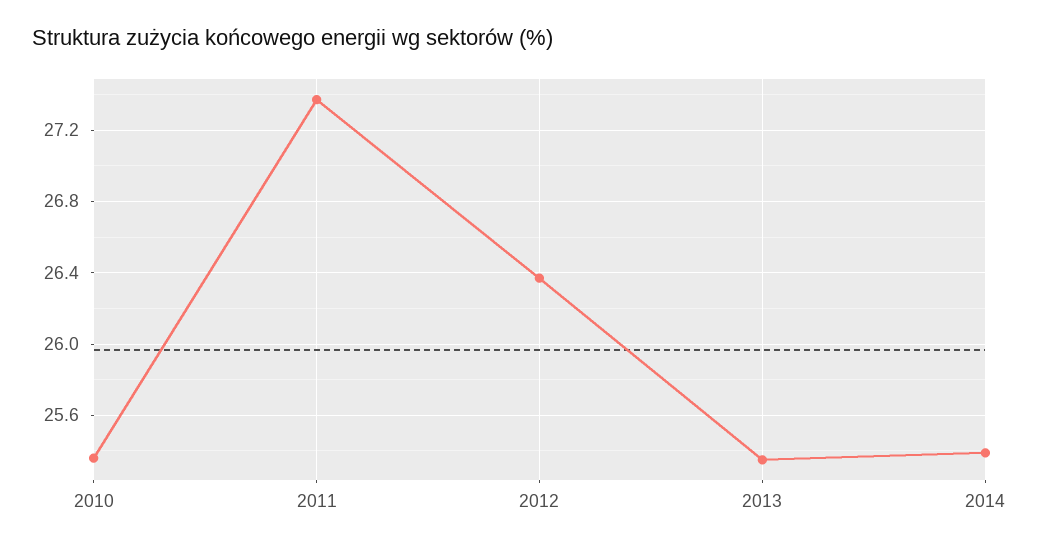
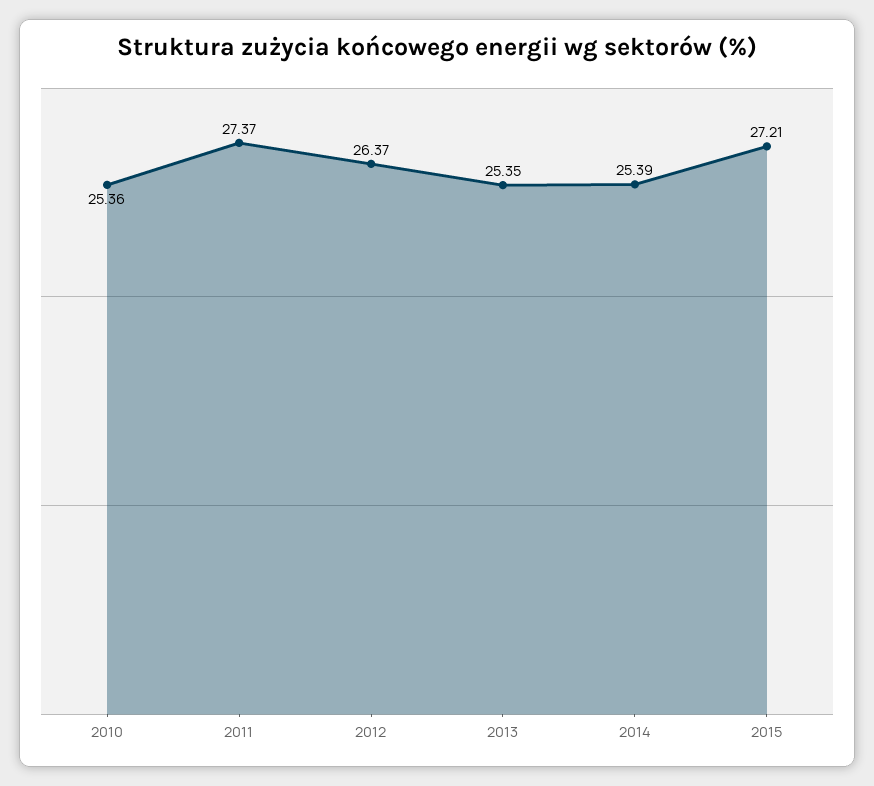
2015: none -> 27.21

